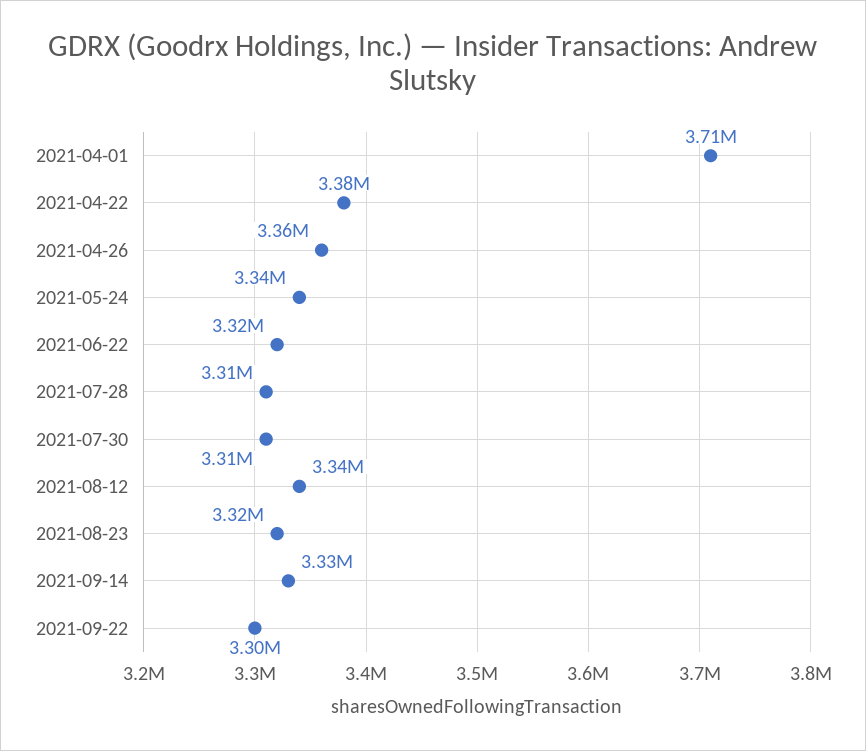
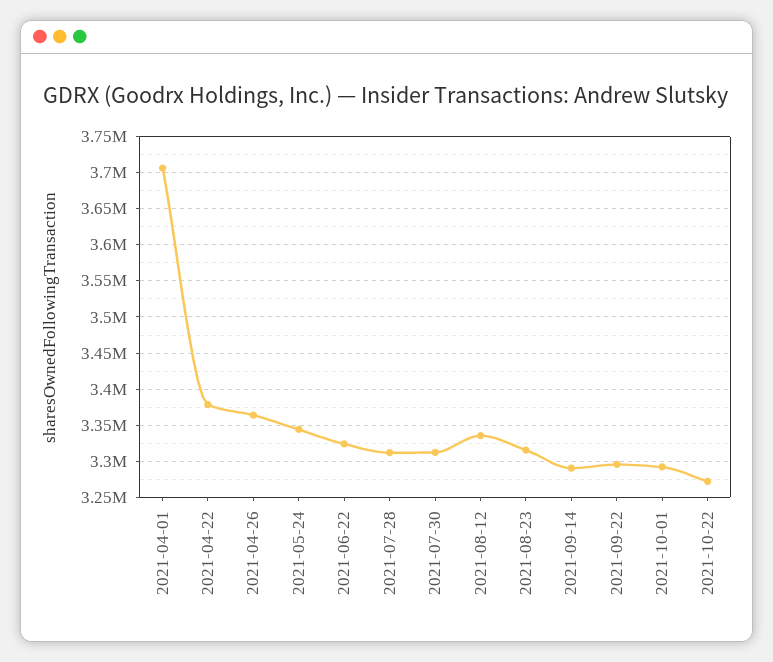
2021-09-14: 3330000 -> 3290000
2021-10-01: none -> 3290000
2021-10-22: none -> 3270000

